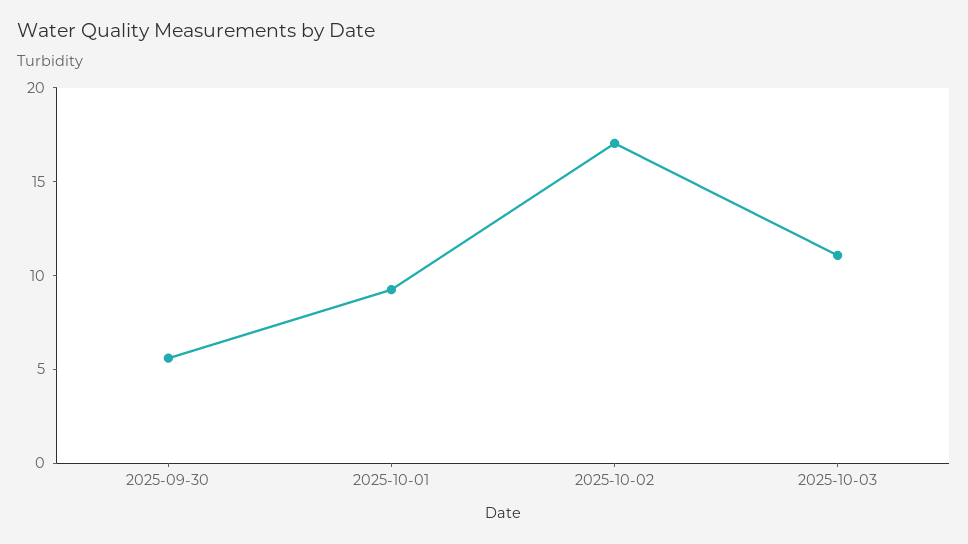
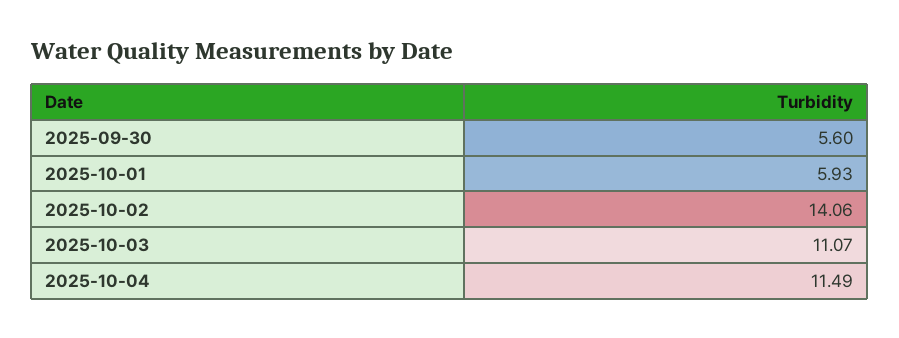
2025-10-01: 9 -> 5.93
2025-10-02: 17 -> 14.06
2025-10-04: none -> 11.49

